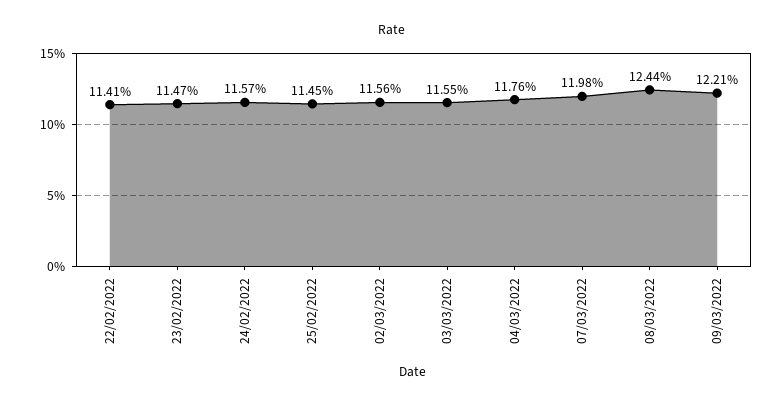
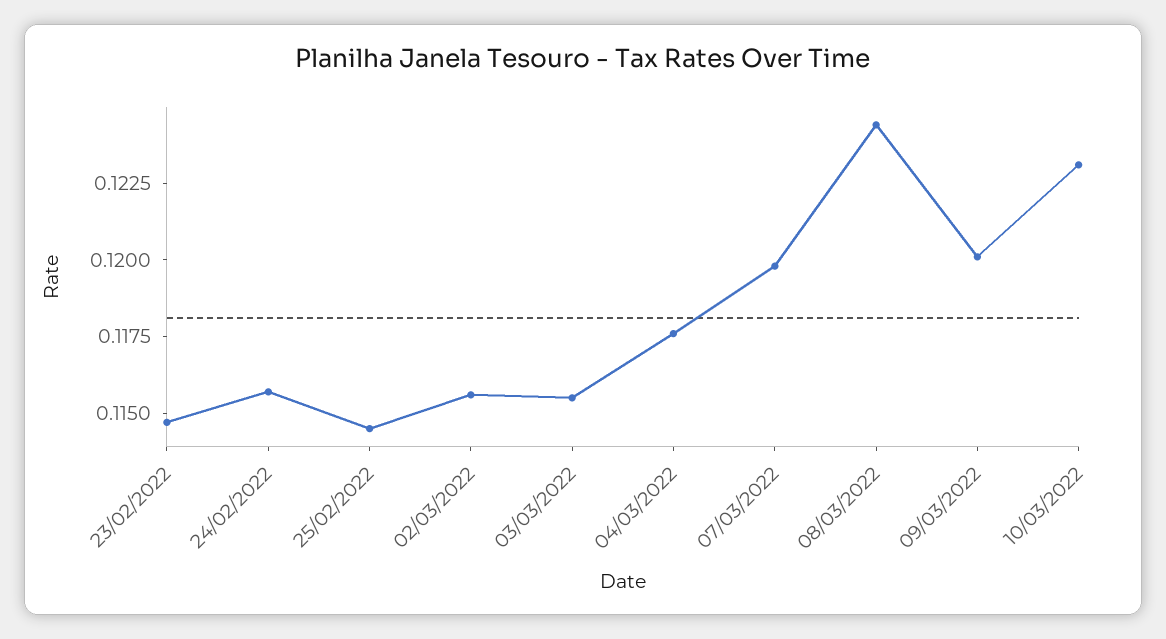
22/02/2022: 0.1141 -> none
09/03/2022: 0.1221 -> 0.12
10/03/2022: none -> 0.123

